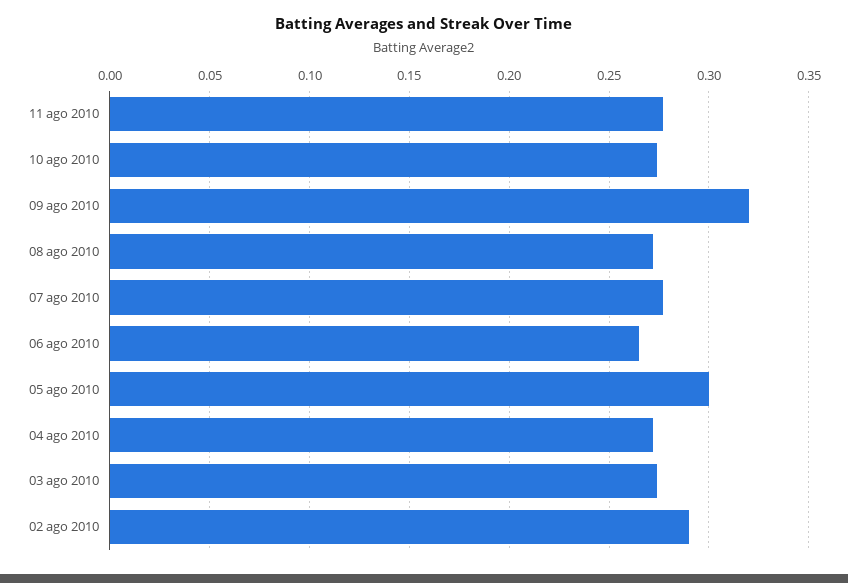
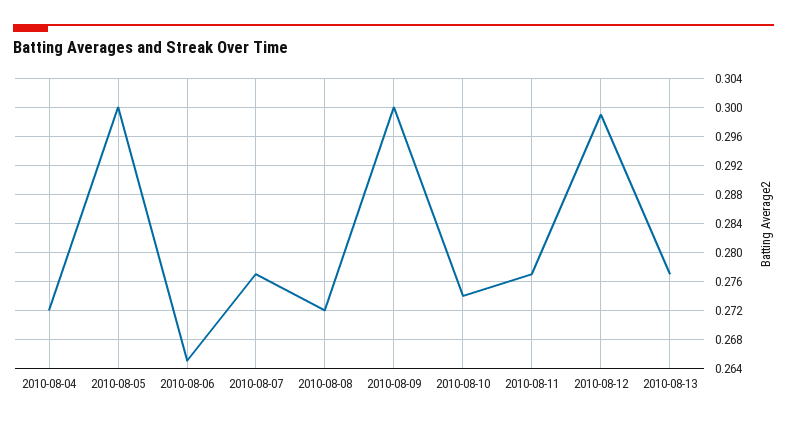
09 ago 2010: 0.32 -> 0.3
03 ago 2010: 0.275 -> none
02 ago 2010: 0.29 -> none
2010-08-12: none -> 0.299
2010-08-13: none -> 0.277

